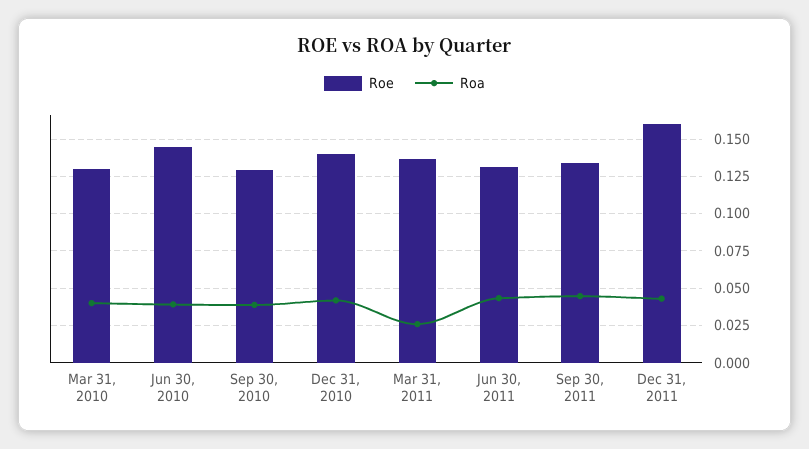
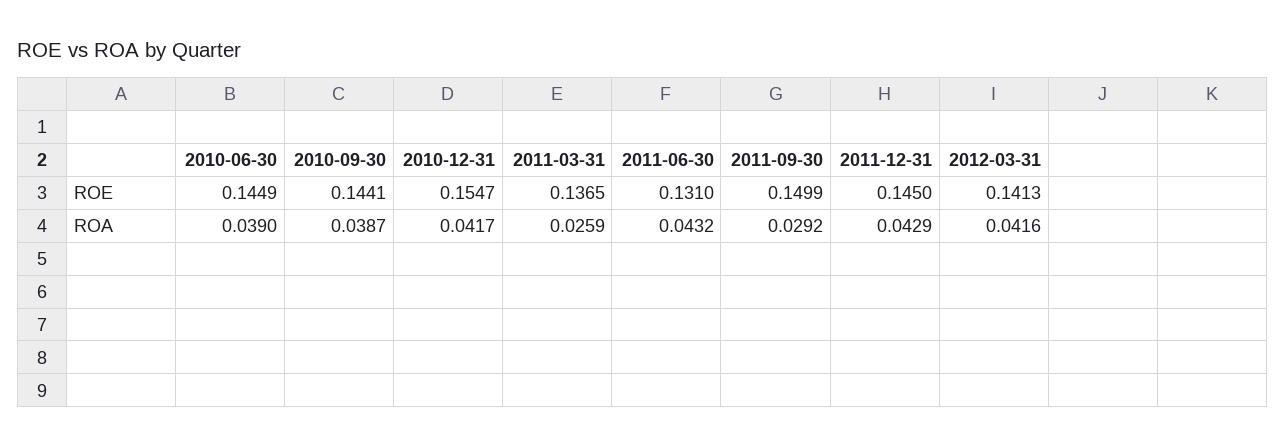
Roe, Mar 31, 2010: 0.13 -> none
Roa, Mar 31, 2010: 0.04 -> none
Roe, Sep 30, 2010: 0.13 -> 0.1441
Roe, Dec 31, 2010: 0.14 -> 0.1547
Roe, Sep 30, 2011: 0.135 -> 0.1499
Roa, Sep 30, 2011: 0.045 -> 0.0292
Roe, Dec 31, 2011: 0.16 -> 0.145
Roe, 2012-03-31: none -> 0.1413
Roa, 2012-03-31: none -> 0.0416

